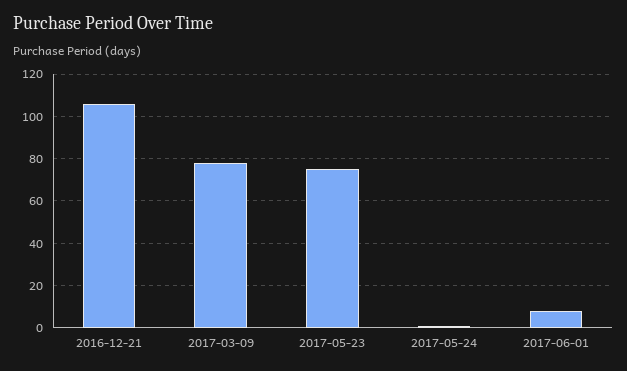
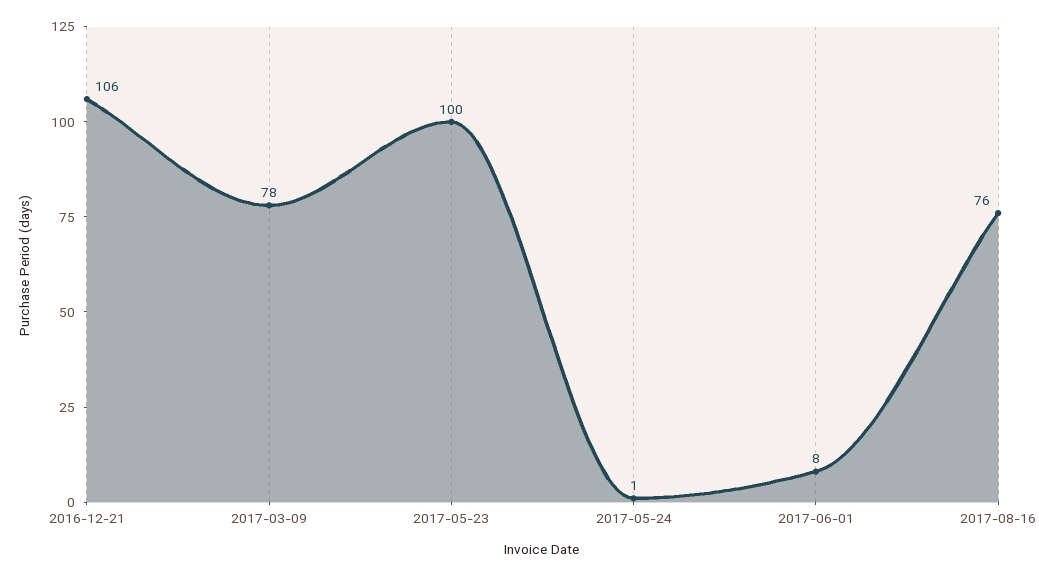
2017-05-23: 75 -> 100
2017-08-16: none -> 76

